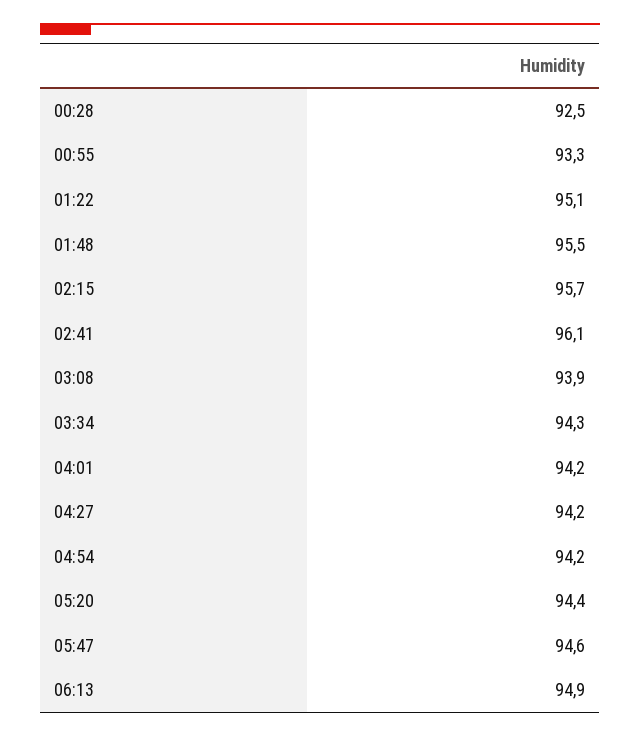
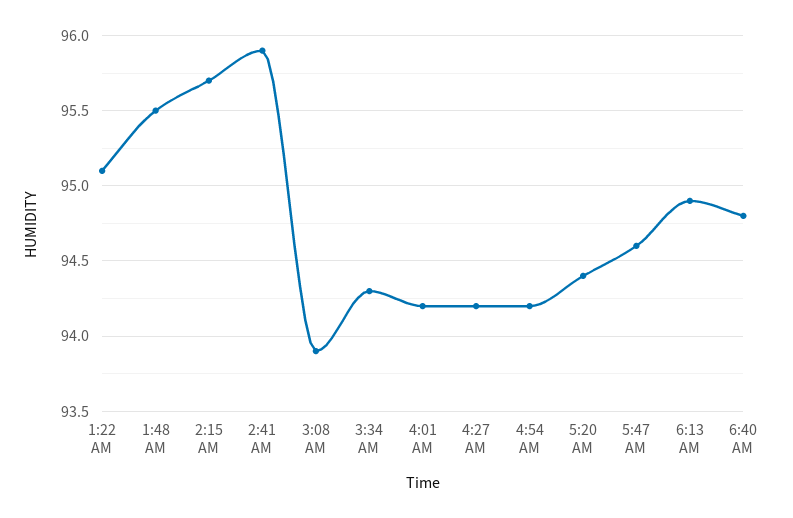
00:28: 92.5 -> none
00:55: 93.3 -> none
02:41: 96.1 -> 95.9
6:40 AM: none -> 94.8

